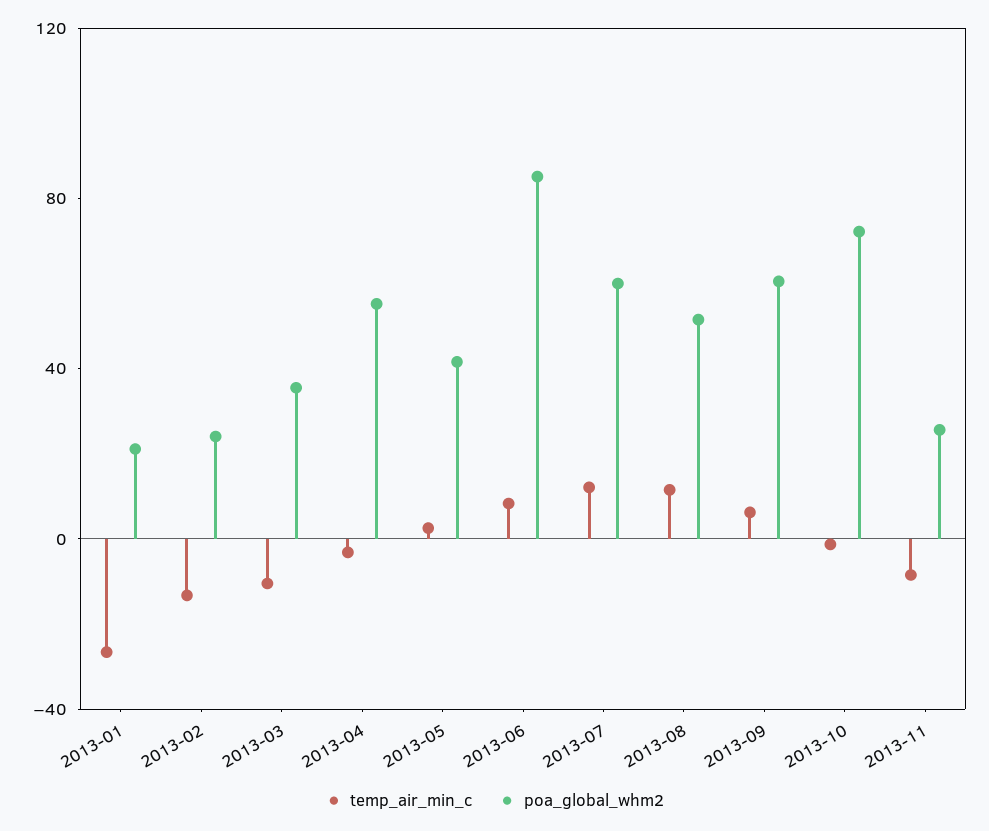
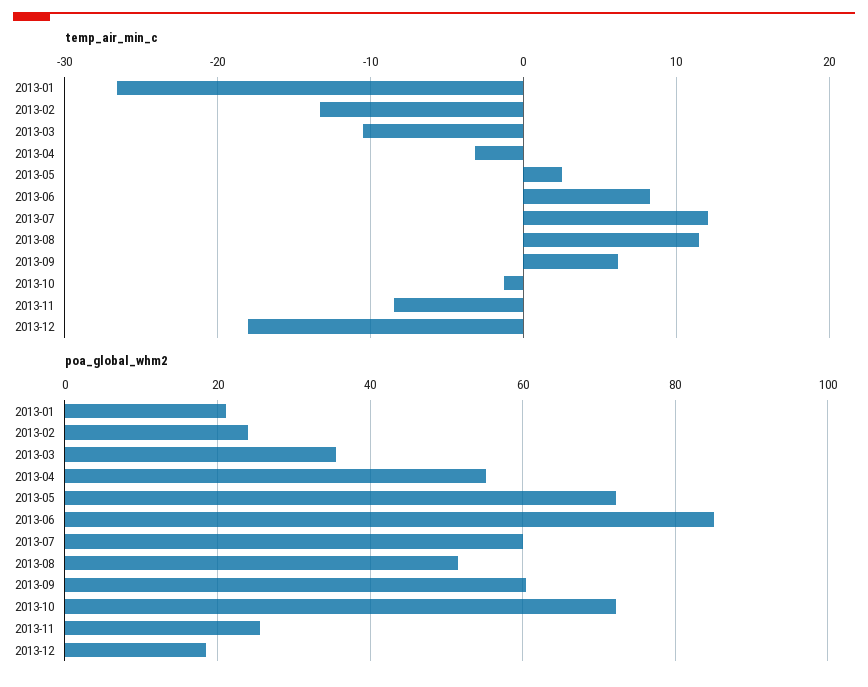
poa_global_whm2, 2013-05: 40 -> 72
temp_air_min_c, 2013-12: none -> -18
poa_global_whm2, 2013-12: none -> 18

